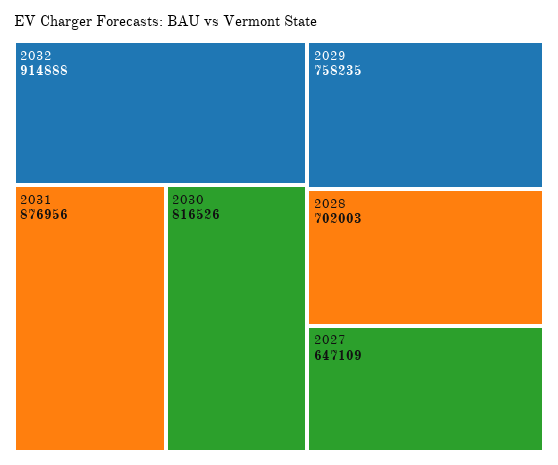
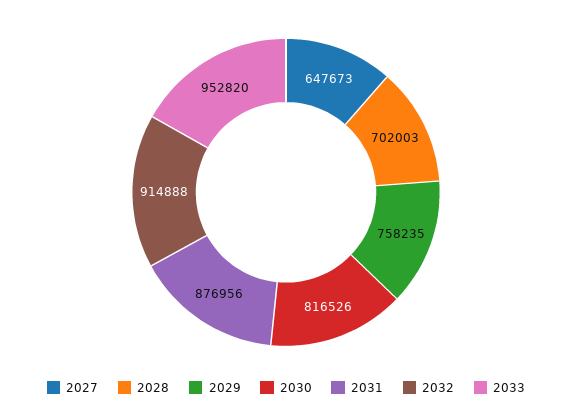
2027: 647109 -> 647673
2033: none -> 952820

